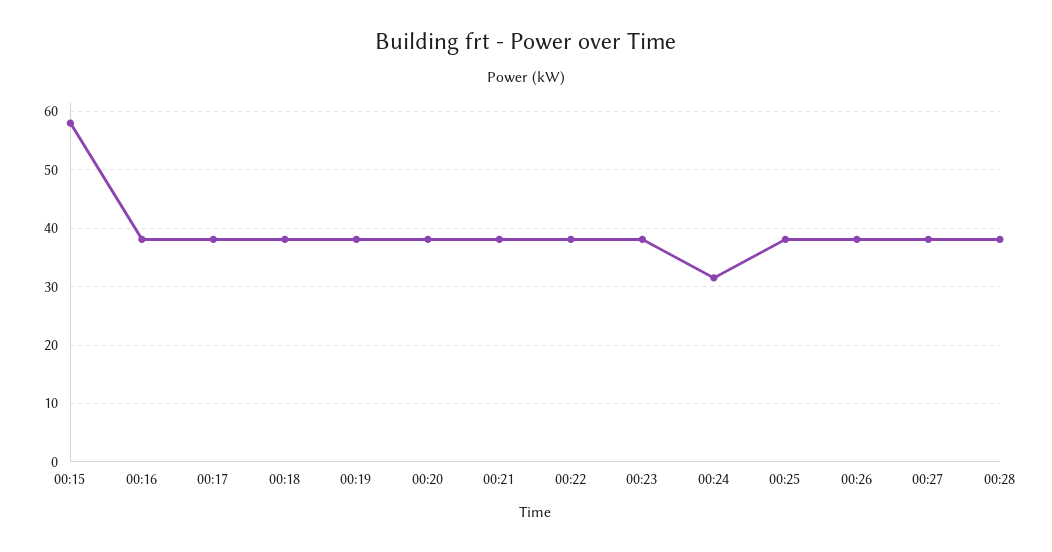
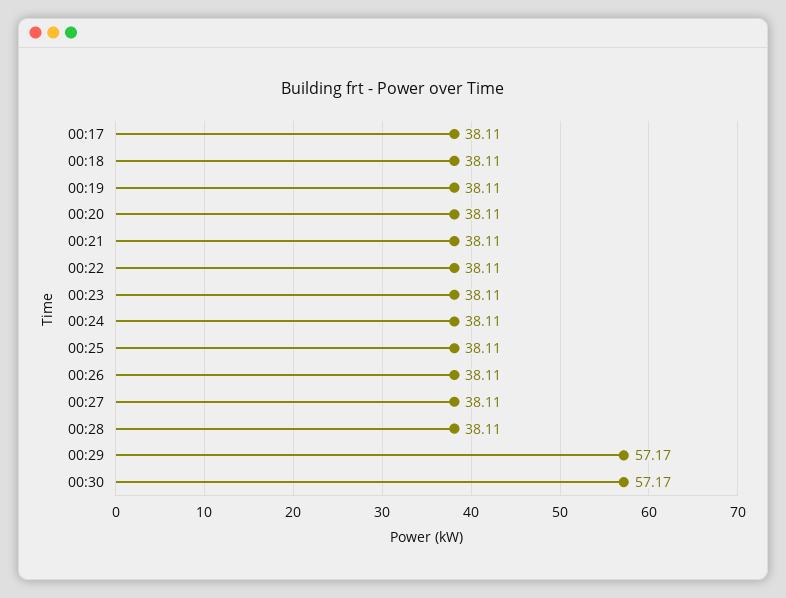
00:15: 58 -> none
00:16: 38 -> none
00:24: 32 -> 38.11
00:29: none -> 57.17
00:30: none -> 57.17

